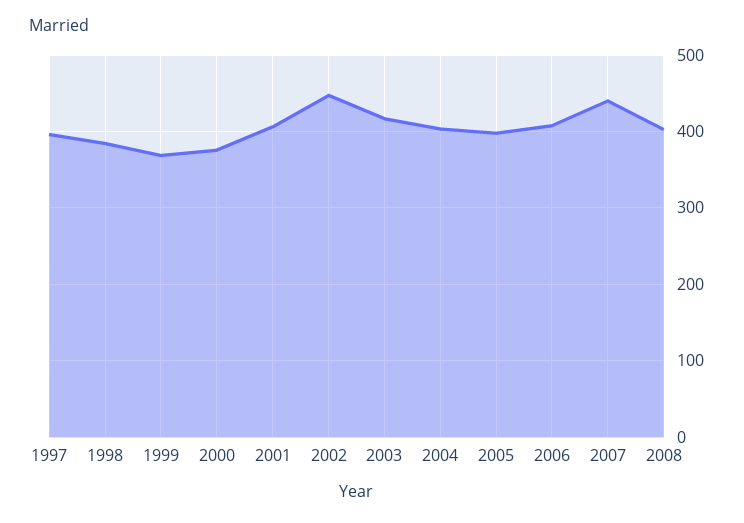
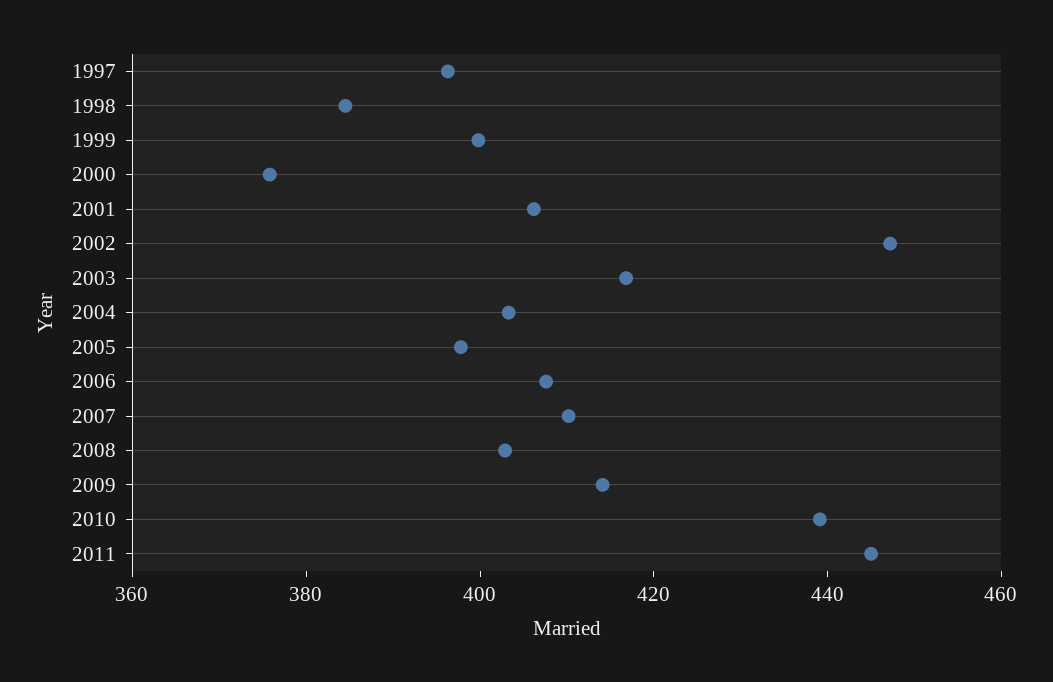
1999: 370 -> 400
2007: 440 -> 410
2009: none -> 415
2010: none -> 440
2011: none -> 445

